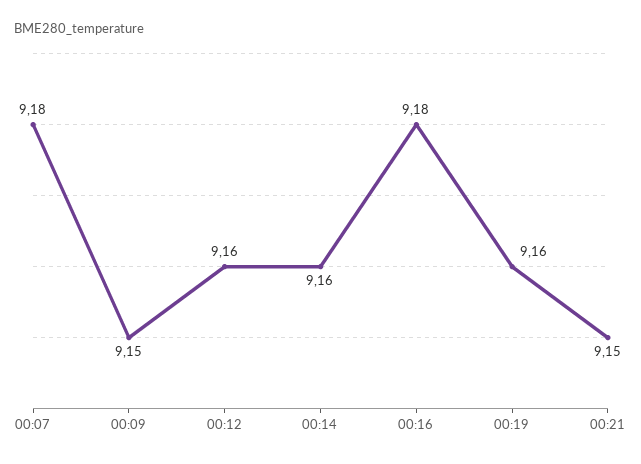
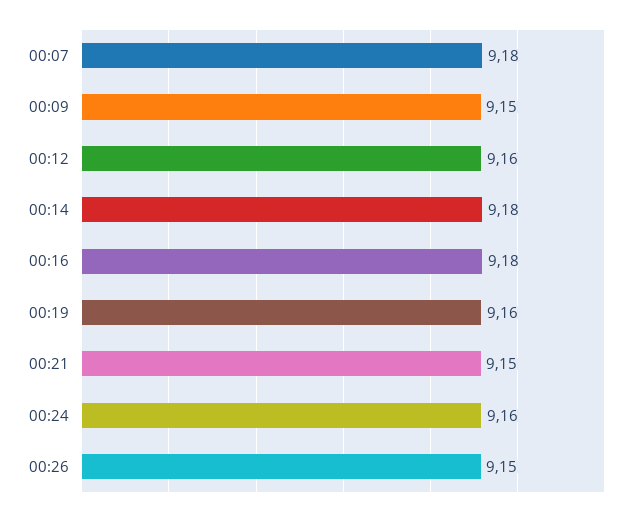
00:14: 9.16 -> 9.18
00:24: none -> 9.16
00:26: none -> 9.15

